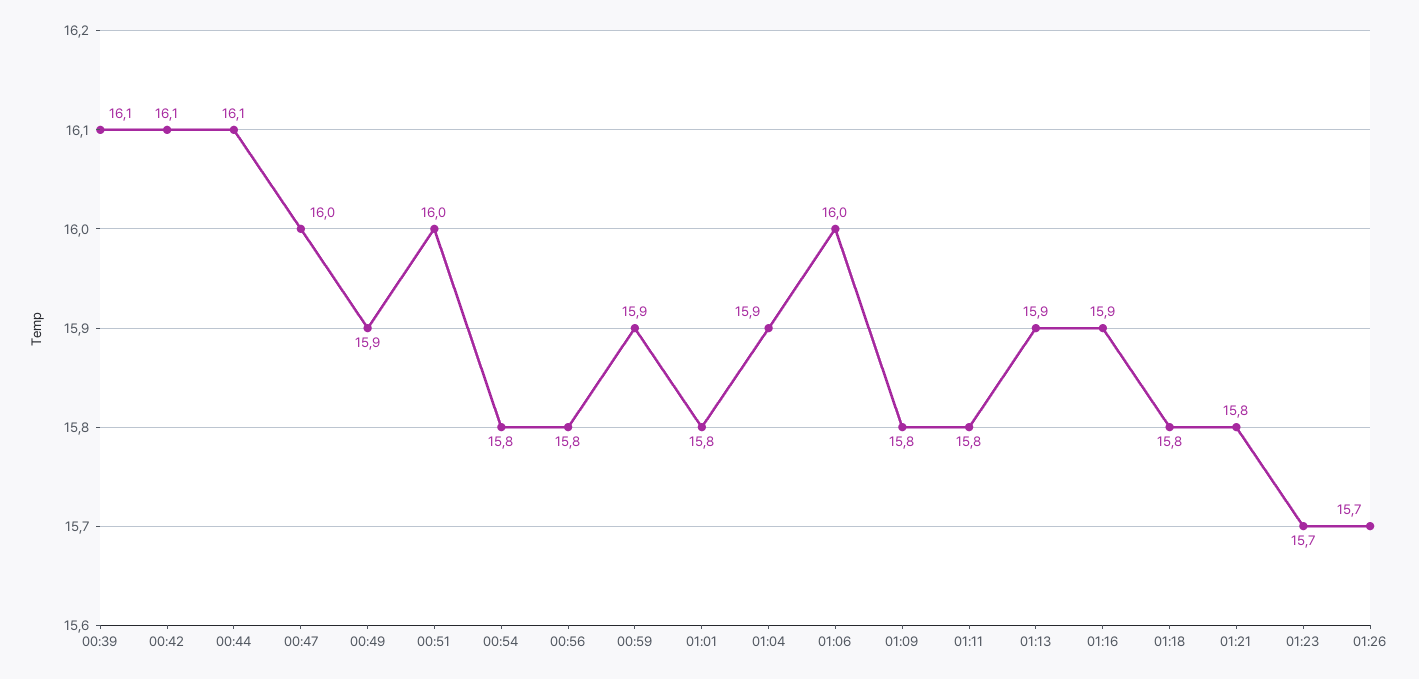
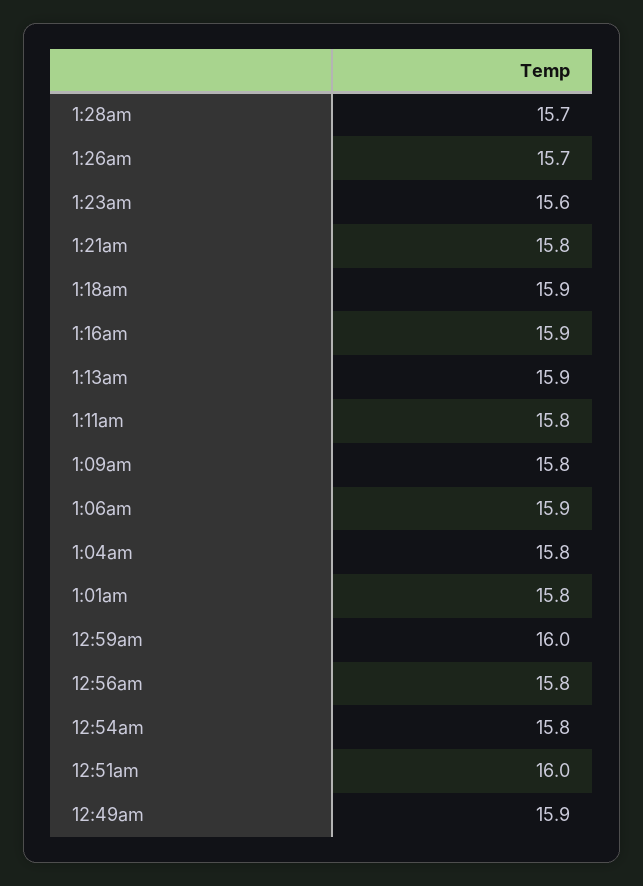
00:39: 16.1 -> none
00:42: 16.1 -> none
00:44: 16.1 -> none
00:47: 16 -> none
00:59: 15.9 -> 16
01:04: 15.9 -> 15.8
01:06: 16 -> 15.9
01:18: 15.8 -> 15.9
01:23: 15.7 -> 15.6
1:28am: none -> 15.7

